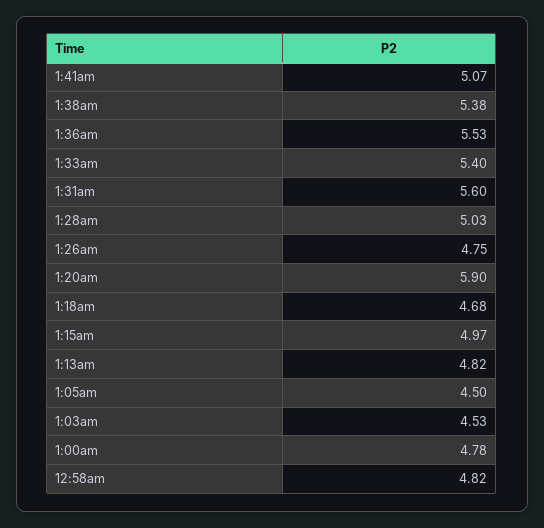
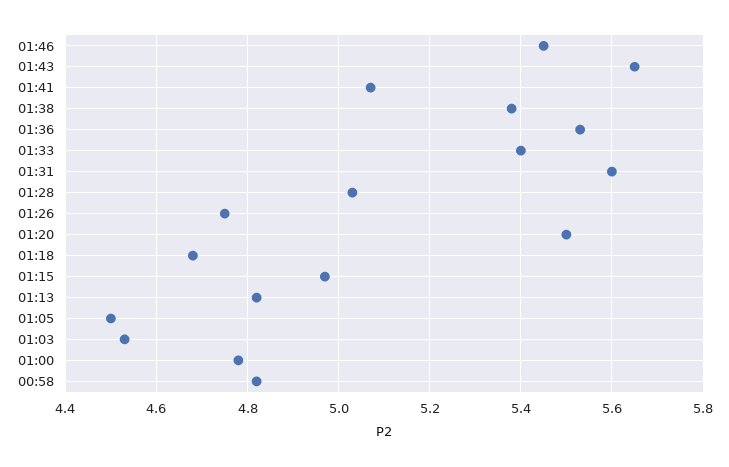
1:20am: 5.9 -> 5.5
01:46: none -> 5.45
01:43: none -> 5.65

